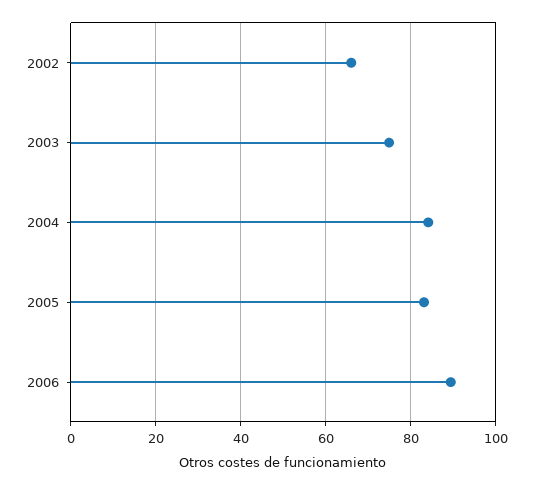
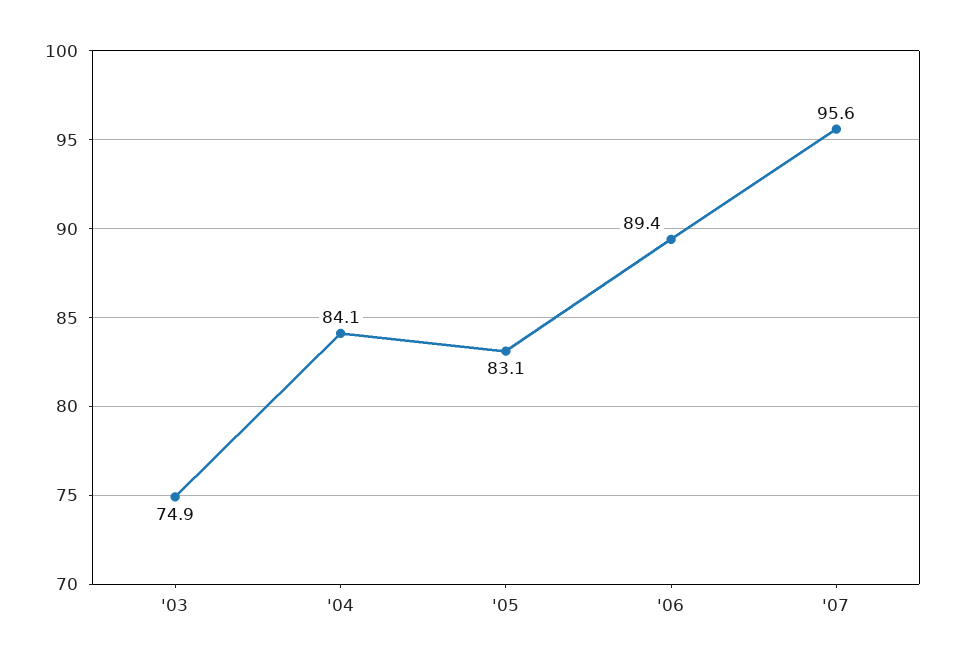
2002: 66 -> none
'07: none -> 95.6

